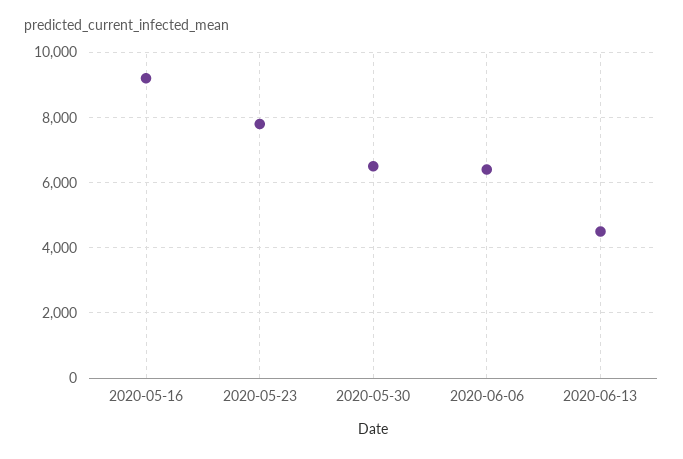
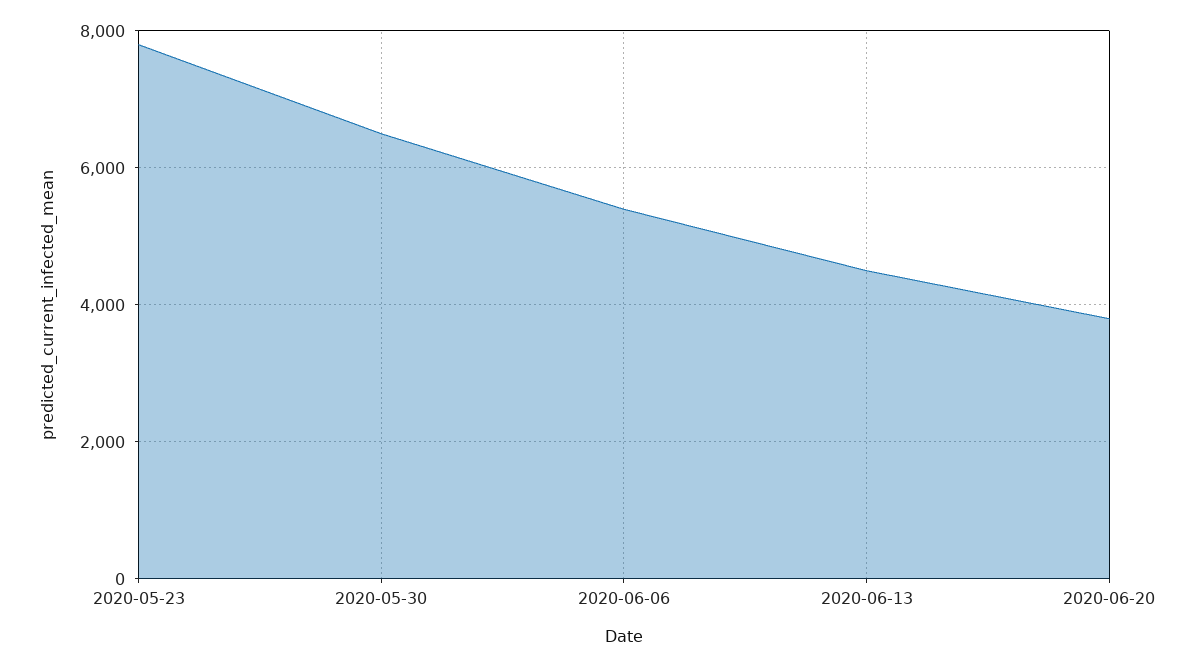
2020-05-16: 9200 -> none
2020-06-06: 6400 -> 5400
2020-06-20: none -> 3800

